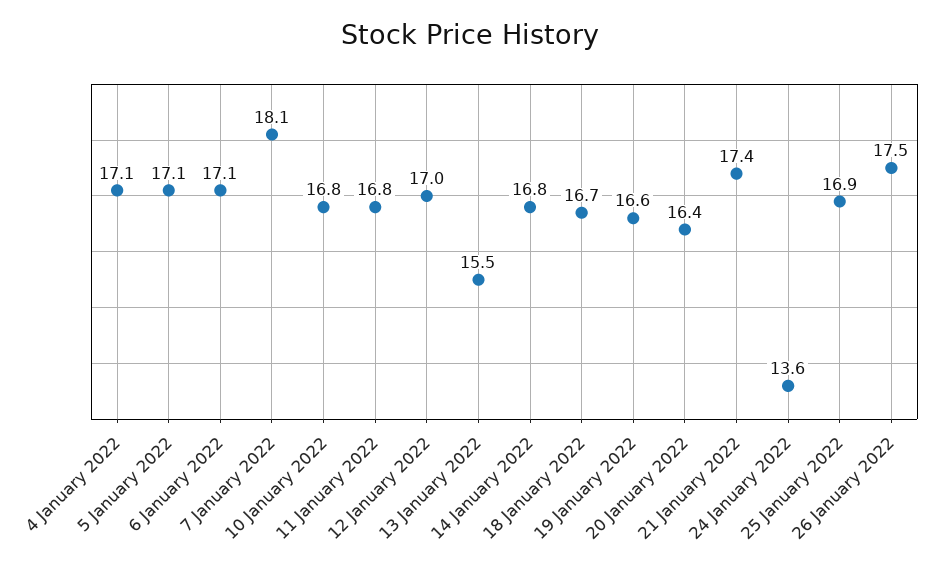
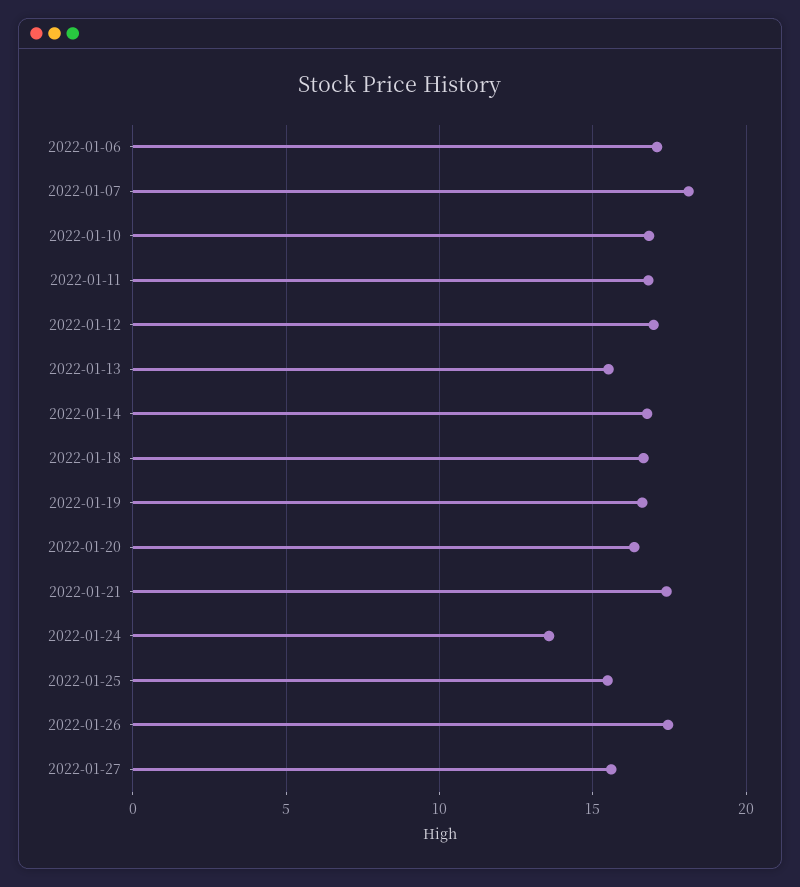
4 January 2022: 17.1 -> none
5 January 2022: 17.1 -> none
25 January 2022: 16.9 -> 15.5
2022-01-27: none -> 15.5

